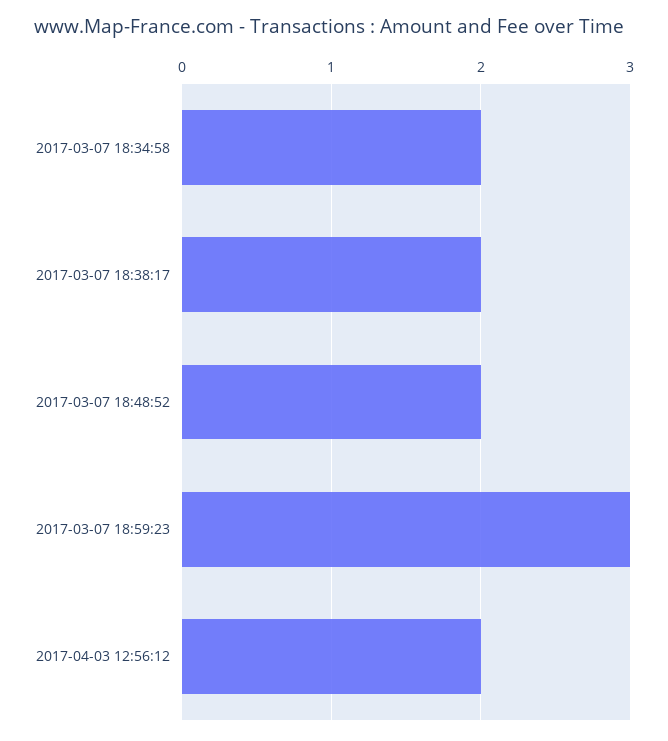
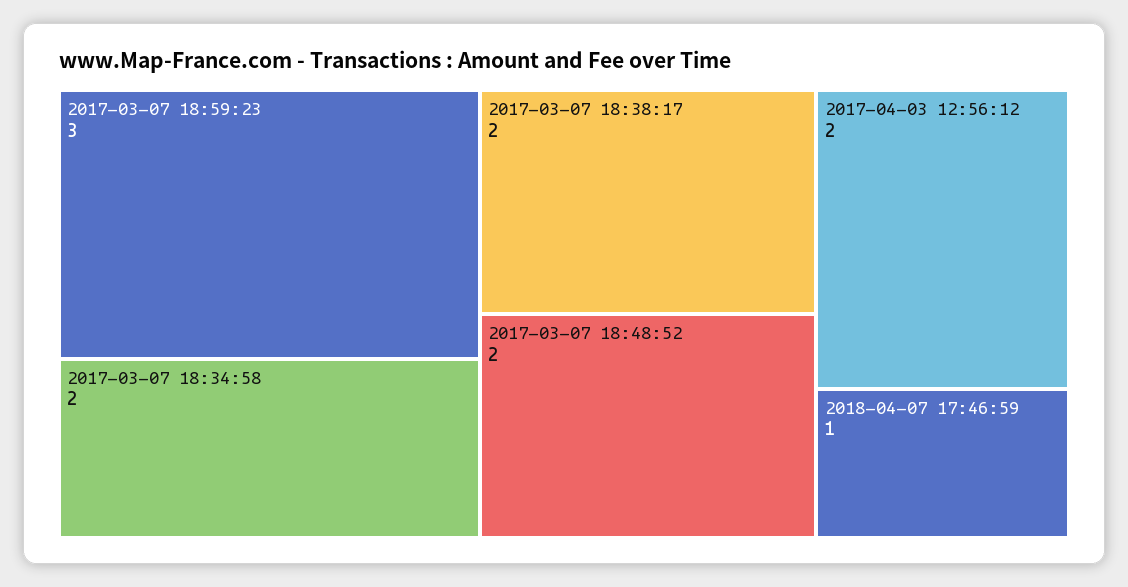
2018-04-07 17:46:59: none -> 1

